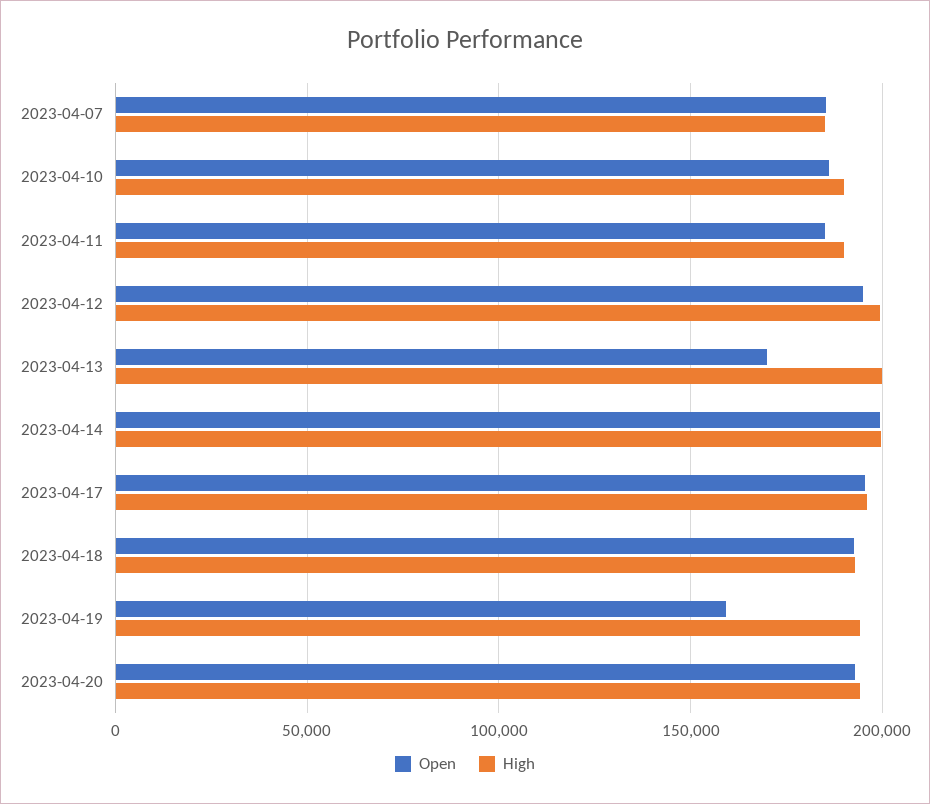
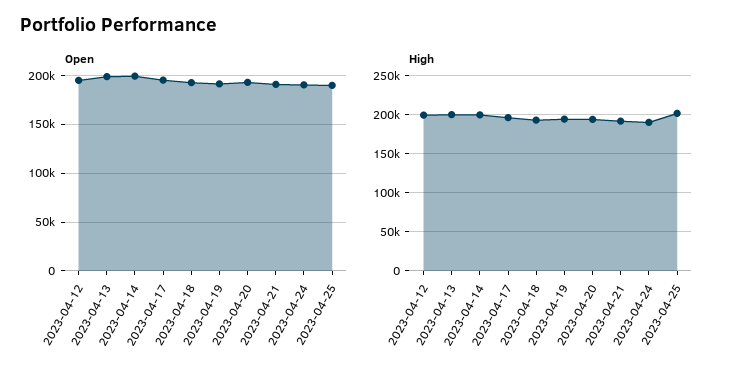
Open, 2023-04-07: 185000 -> none
High, 2023-04-07: 185000 -> none
Open, 2023-04-10: 185000 -> none
High, 2023-04-10: 190000 -> none
Open, 2023-04-11: 185000 -> none
High, 2023-04-11: 190000 -> none
Open, 2023-04-13: 170000 -> 200000
Open, 2023-04-19: 160000 -> 190000
Open, 2023-04-21: none -> 190000
Open, 2023-04-24: none -> 190000
Open, 2023-04-25: none -> 190000
High, 2023-04-21: none -> 190000
High, 2023-04-24: none -> 190000
High, 2023-04-25: none -> 200000

